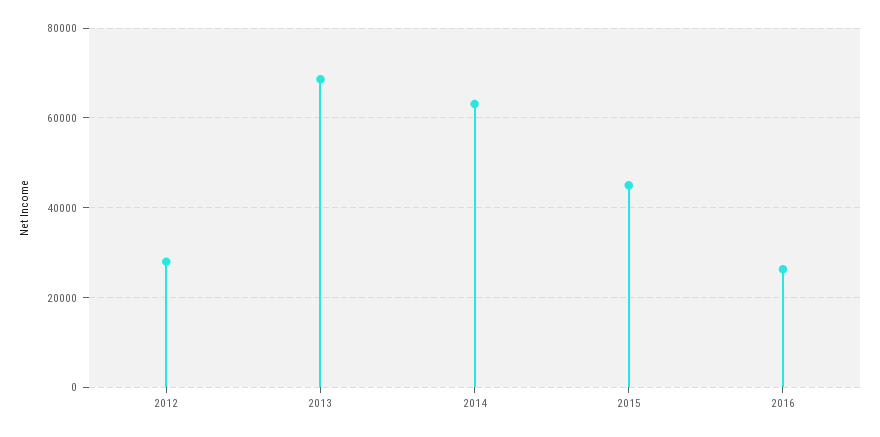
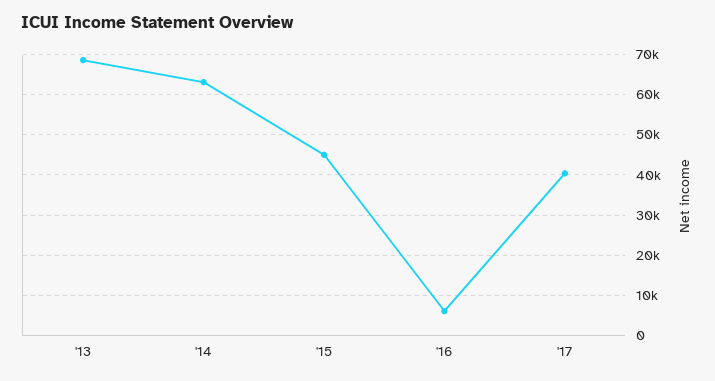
2012: 28000 -> none
2016: 26000 -> 6000
'17: none -> 40000

